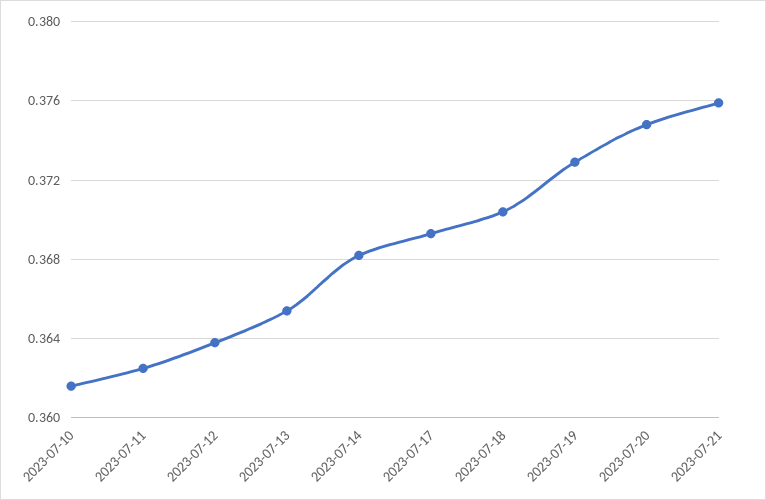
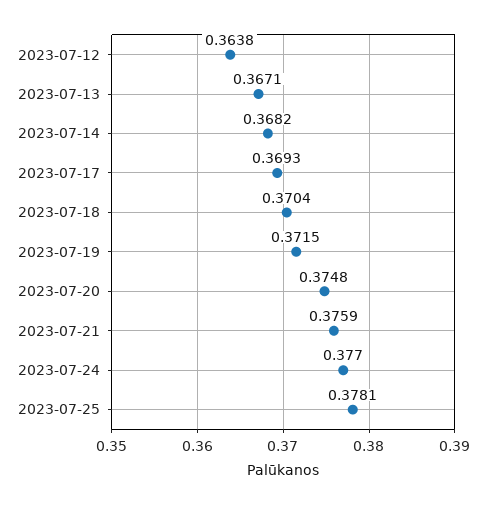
2023-07-10: 0.3615 -> none
2023-07-11: 0.3625 -> none
2023-07-13: 0.3655 -> 0.3671
2023-07-19: 0.373 -> 0.3715
2023-07-24: none -> 0.377
2023-07-25: none -> 0.3781

